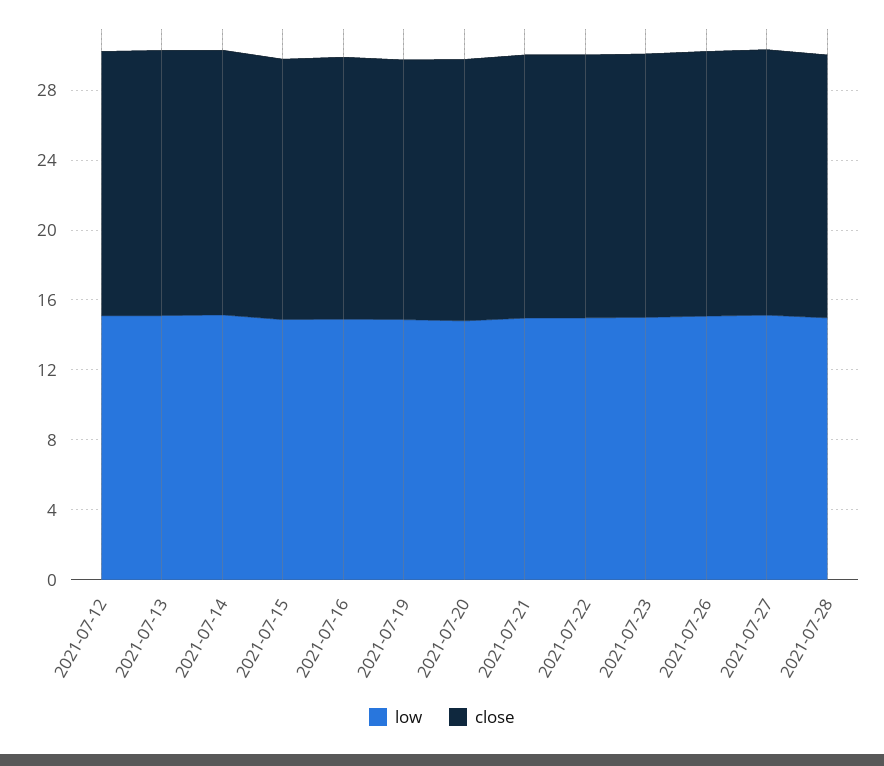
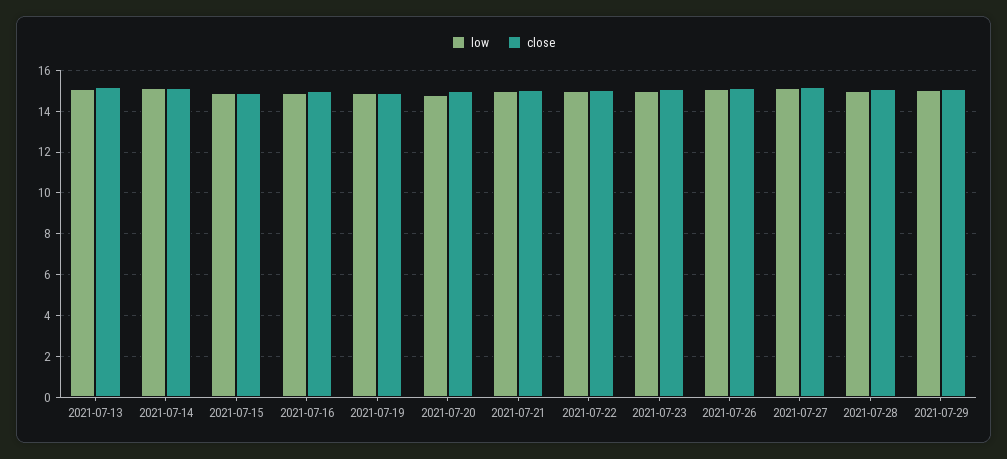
low, 2021-07-12: 15 -> none
close, 2021-07-12: 15 -> none
low, 2021-07-29: none -> 15
close, 2021-07-29: none -> 15

